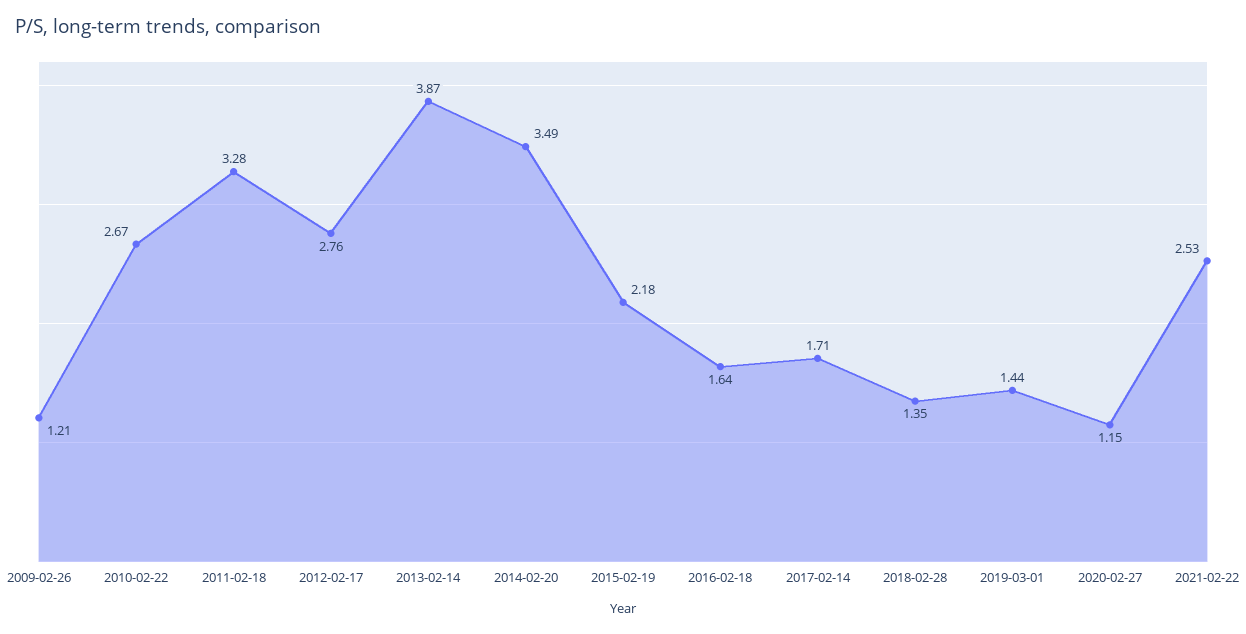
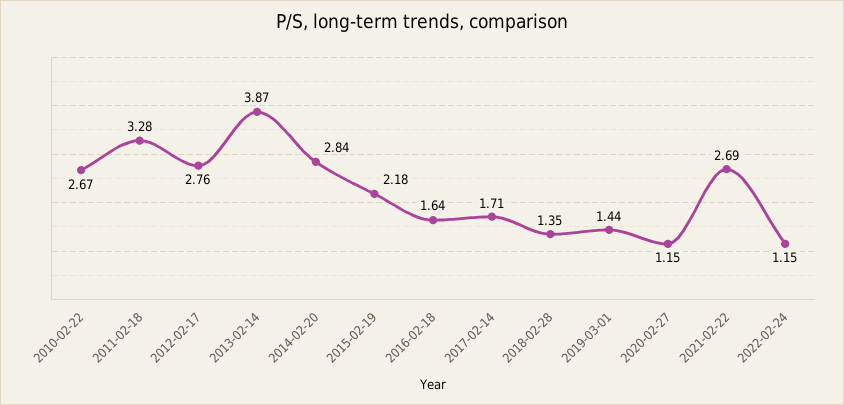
2009-02-26: 1.21 -> none
2014-02-20: 3.49 -> 2.84
2021-02-22: 2.53 -> 2.69
2022-02-24: none -> 1.15

